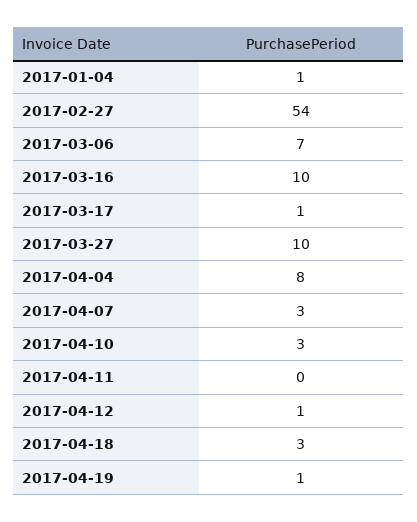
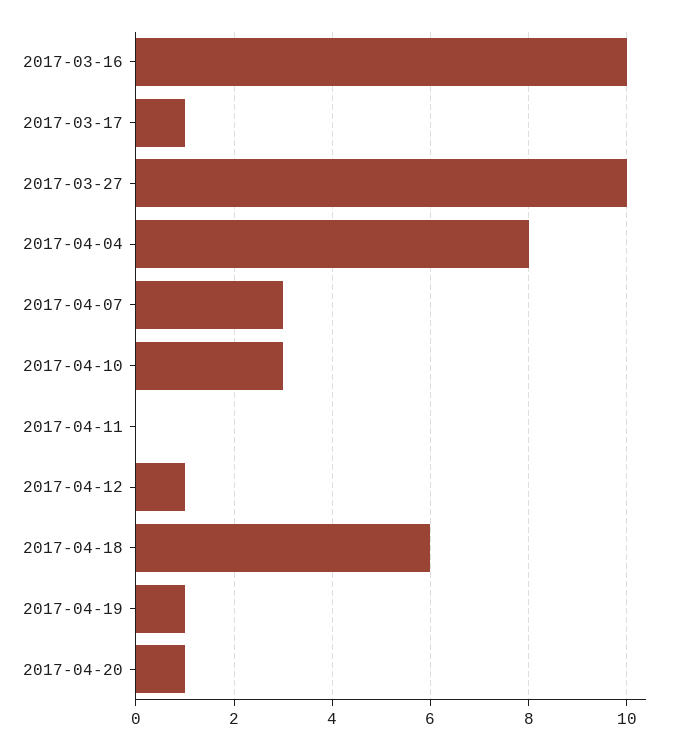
2017-01-04: 1 -> none
2017-02-27: 54 -> none
2017-03-06: 7 -> none
2017-04-18: 3 -> 6
2017-04-20: none -> 1

